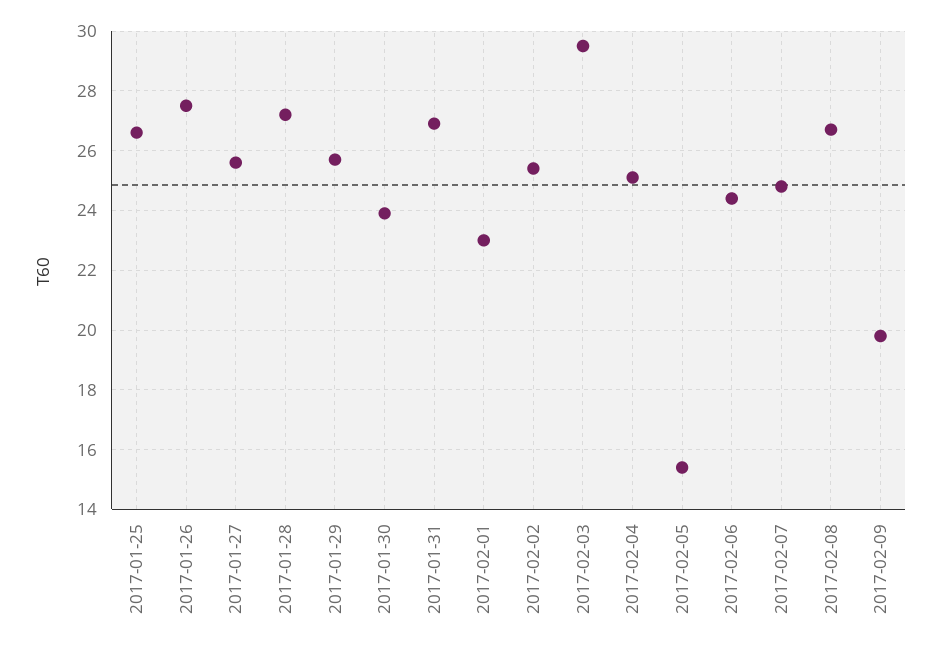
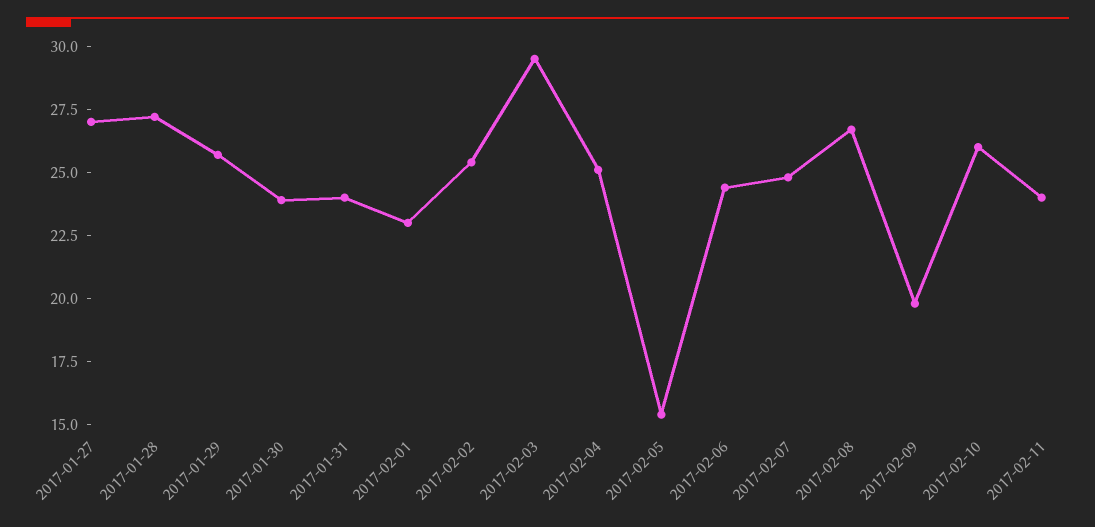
2017-01-25: 26.5 -> none
2017-01-26: 27.5 -> none
2017-01-27: 25.5 -> 27
2017-01-31: 27 -> 24
2017-02-10: none -> 26
2017-02-11: none -> 24

